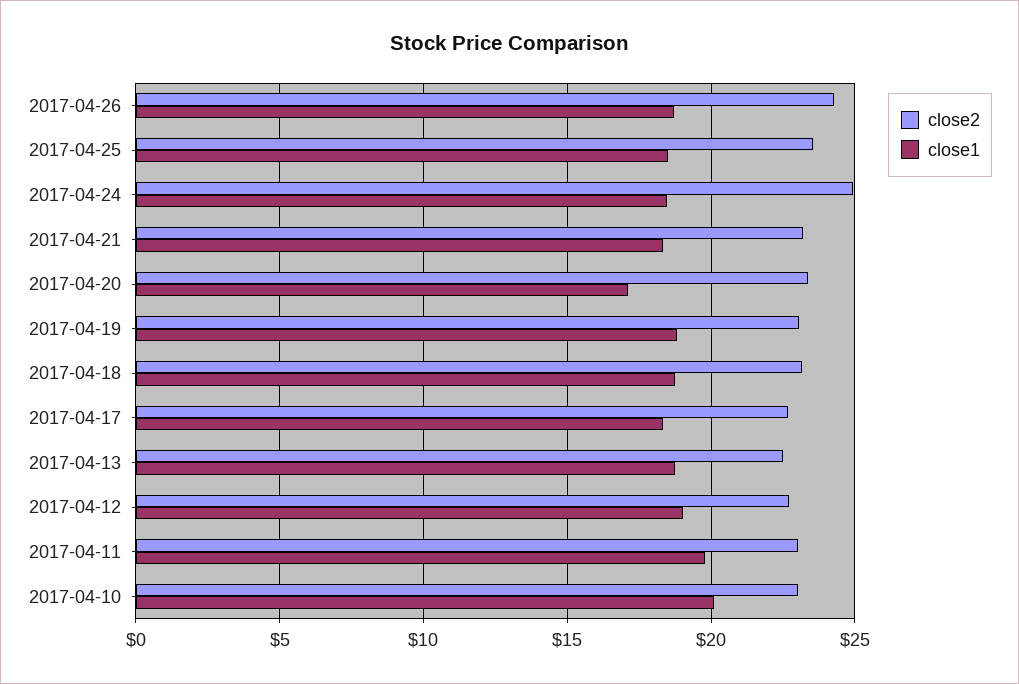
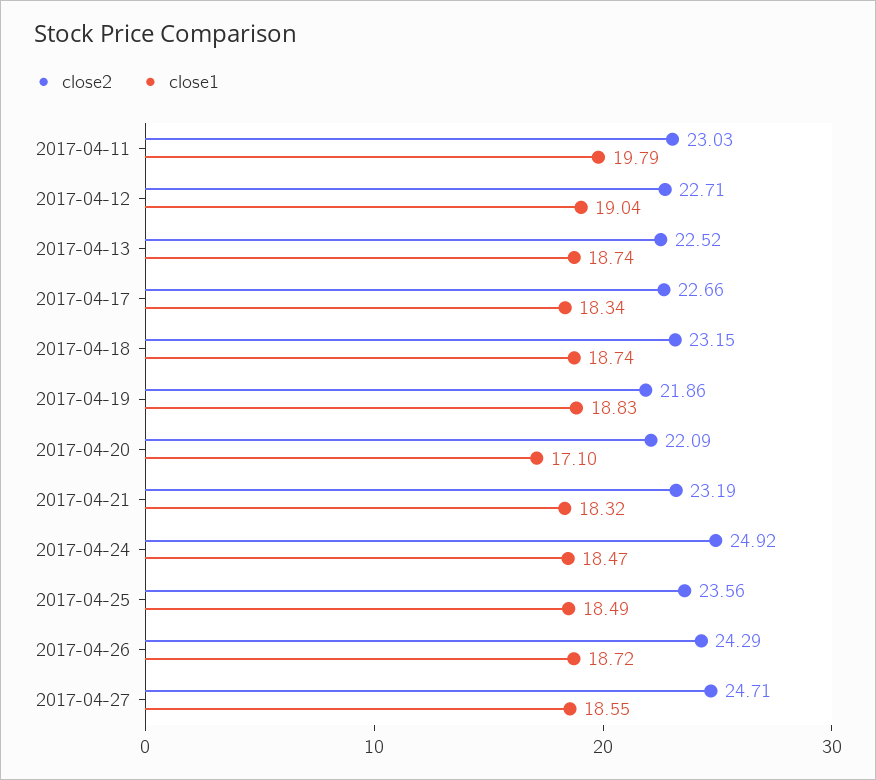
close2, 2017-04-20: 23.5 -> 22.09
close2, 2017-04-19: 23 -> 21.86
close2, 2017-04-10: 23 -> none
close1, 2017-04-10: 20 -> none
close2, 2017-04-27: none -> 24.71
close1, 2017-04-27: none -> 18.55

